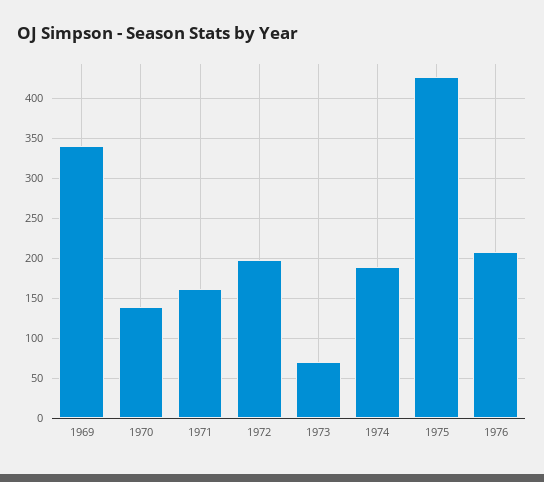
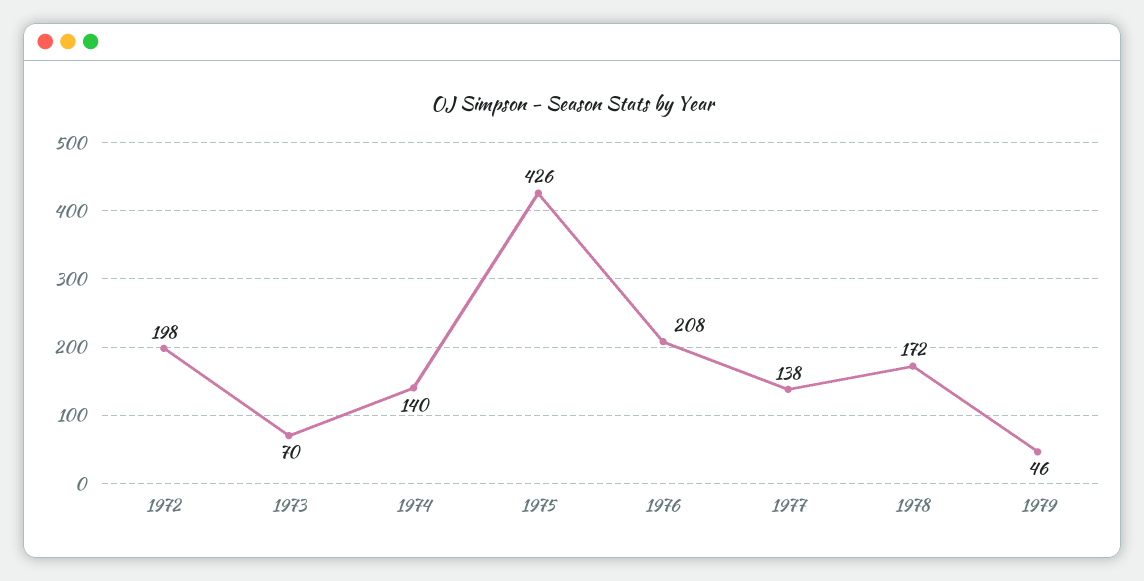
1969: 340 -> none
1970: 140 -> none
1971: 160 -> none
1974: 190 -> 140
1977: none -> 138
1978: none -> 172
1979: none -> 46

